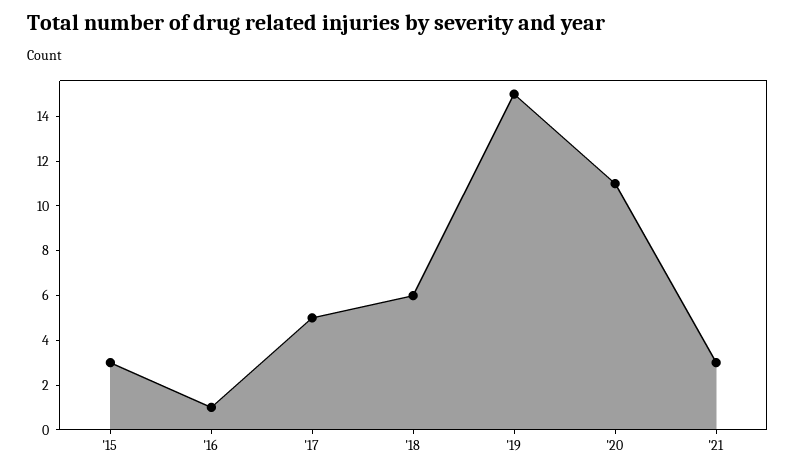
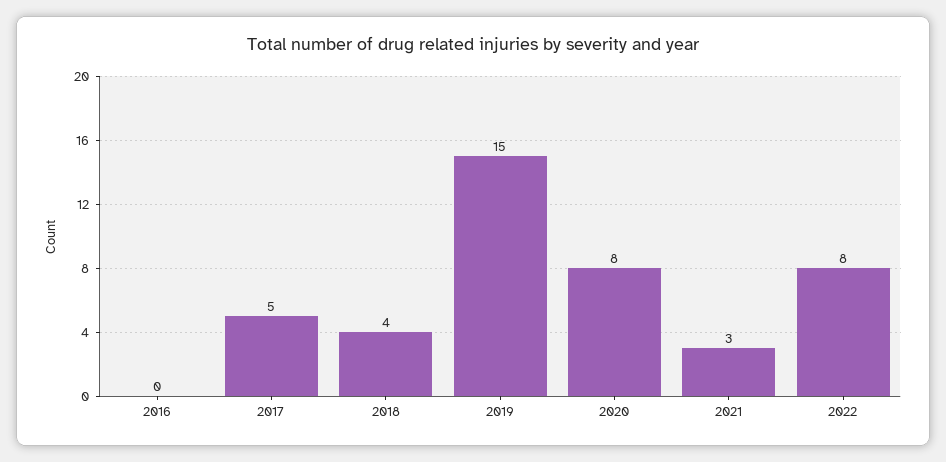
'15: 3 -> none
'16: 1 -> 0
'18: 6 -> 4
'20: 11 -> 8
2022: none -> 8

